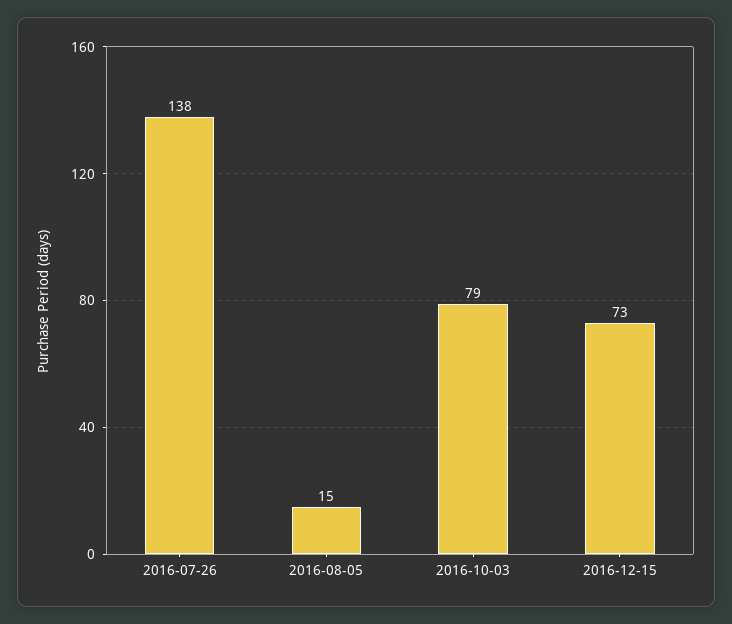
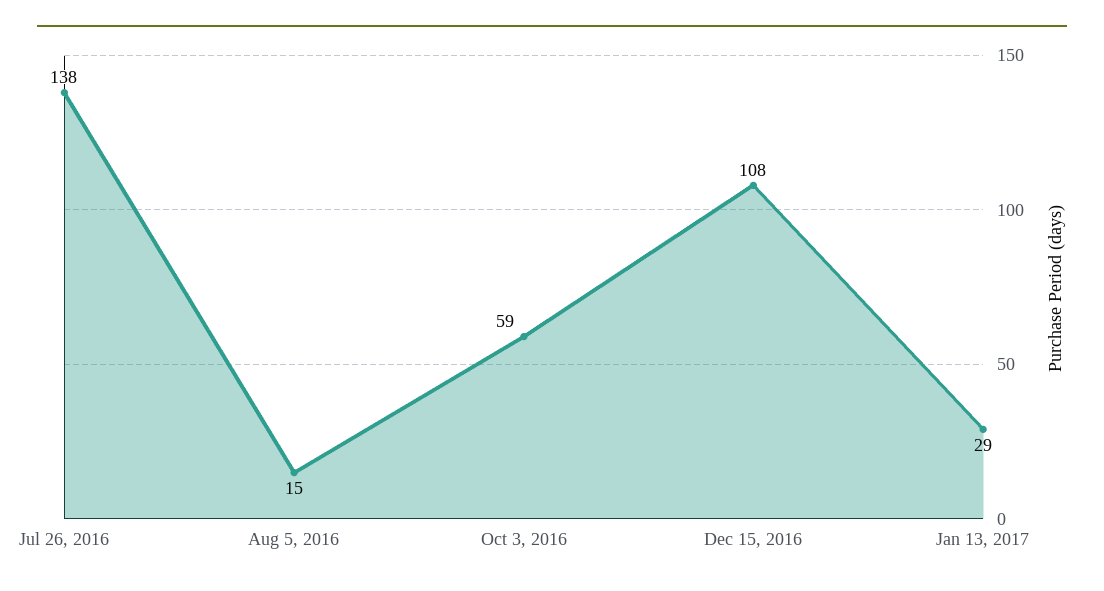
2016-10-03: 79 -> 59
2016-12-15: 73 -> 108
Jan 13, 2017: none -> 29

